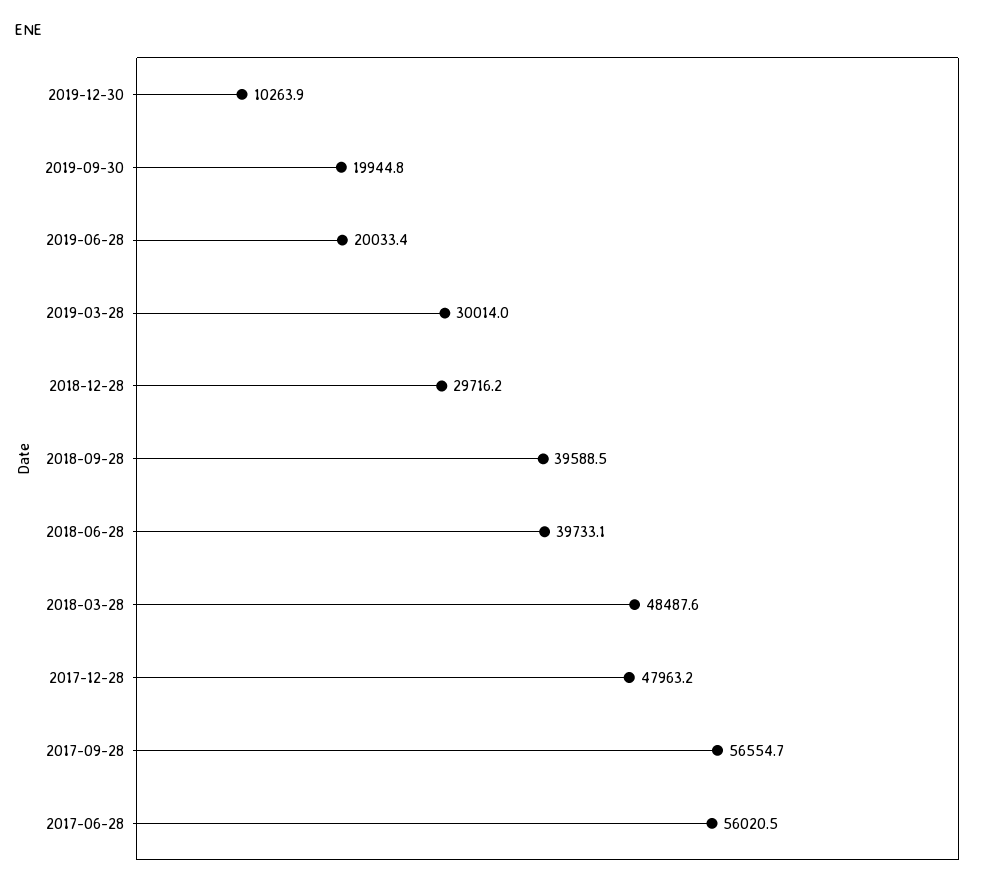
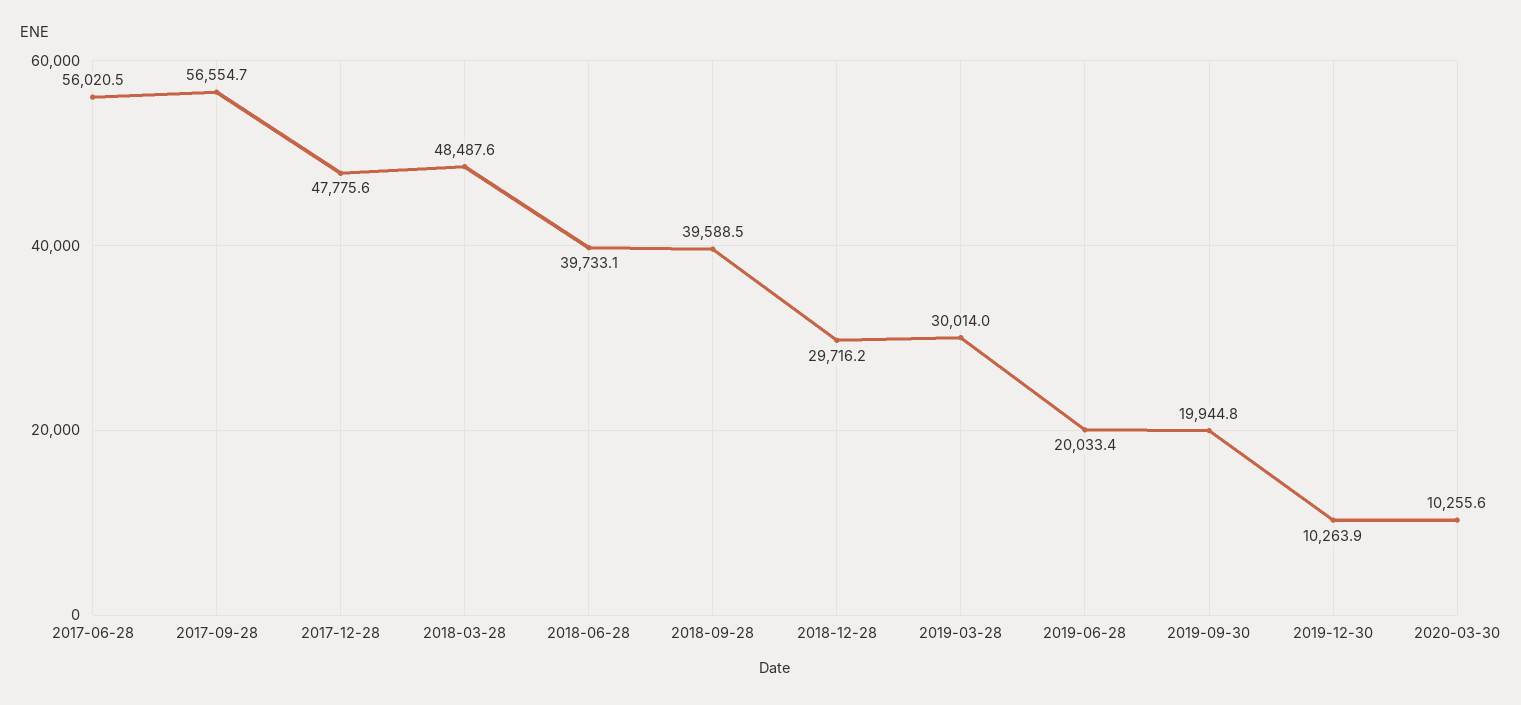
2017-12-28: 47963.2 -> 47775.6
2020-03-30: none -> 10255.6

